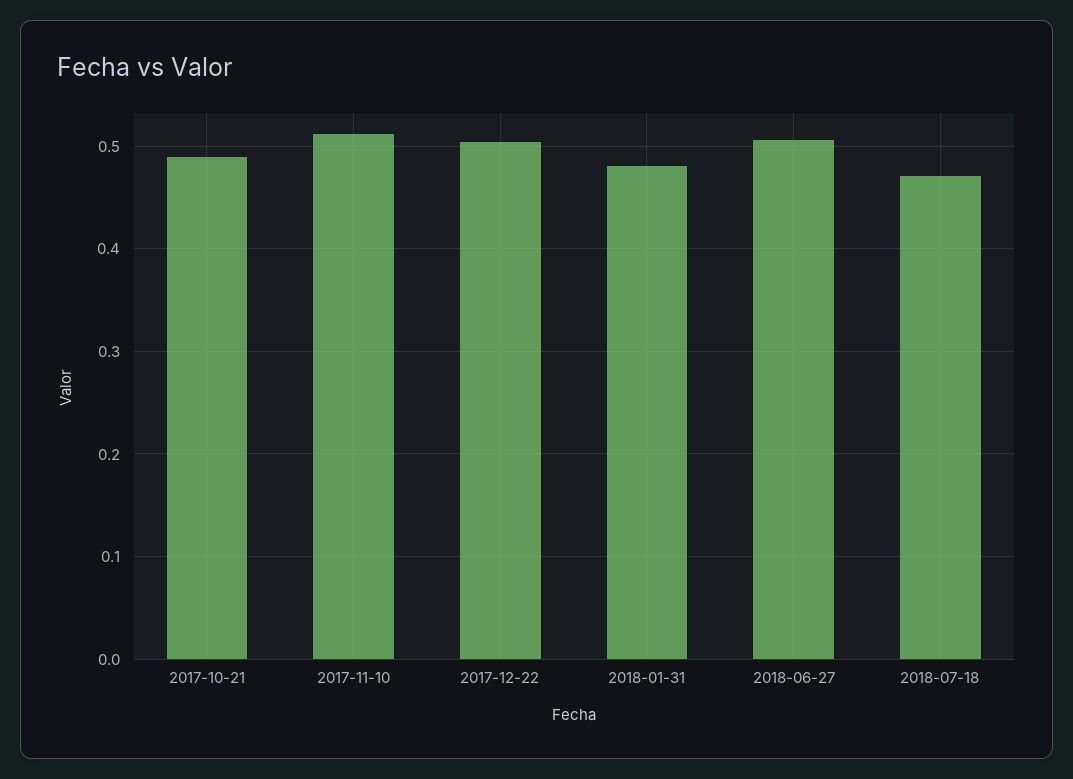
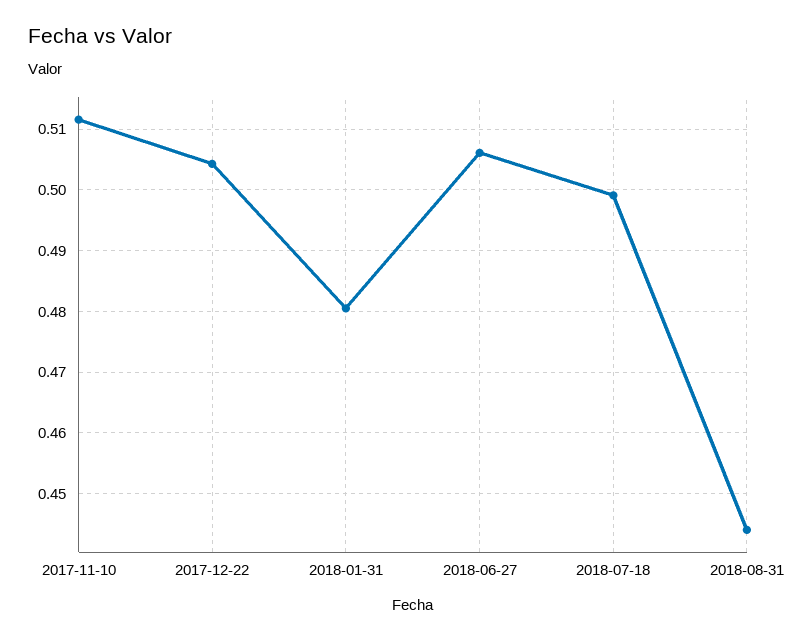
2017-10-21: 0.49 -> none
2018-07-18: 0.47 -> 0.499
2018-08-31: none -> 0.444

